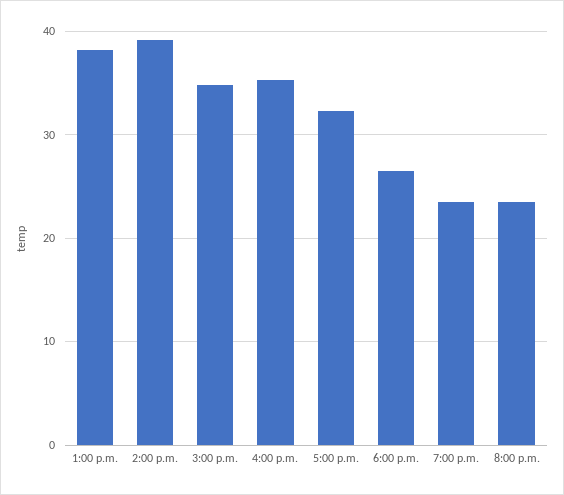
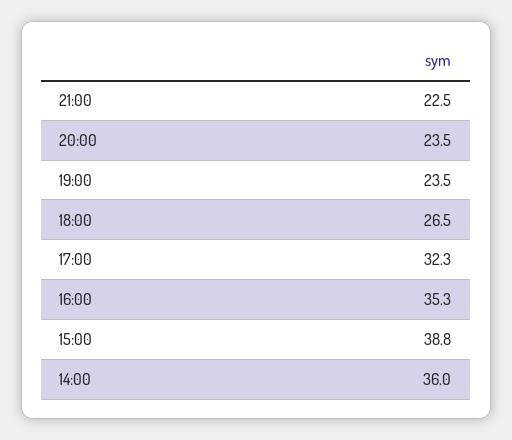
1:00 p.m.: 38 -> none
2:00 p.m.: 39 -> 36
3:00 p.m.: 35 -> 38.8
21:00: none -> 22.5

